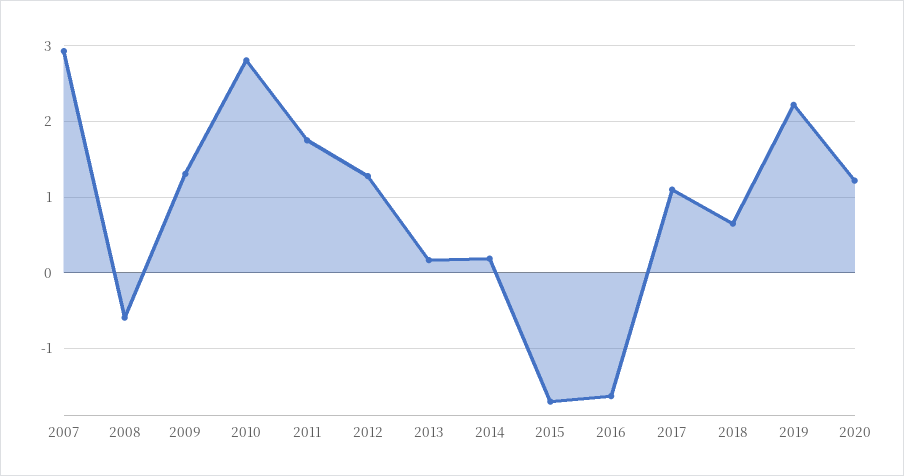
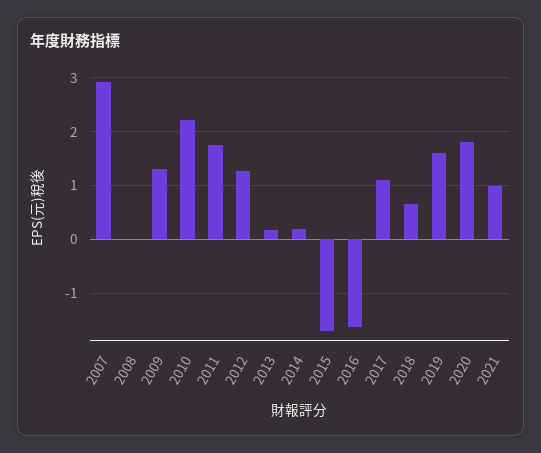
2008: -0.6 -> 0
2010: 2.8 -> 2.2
2019: 2.2 -> 1.6
2020: 1.2 -> 1.8
2021: none -> 1

